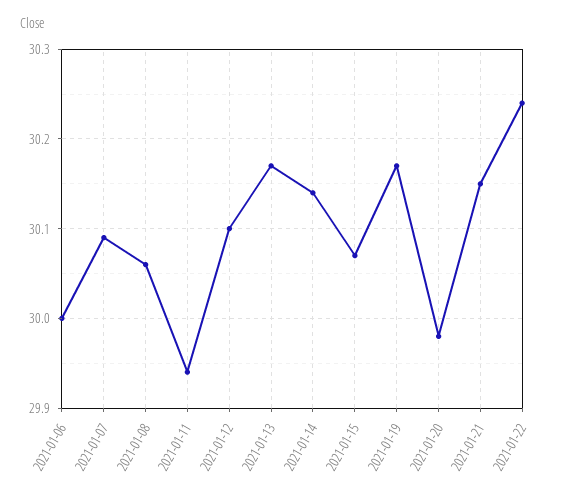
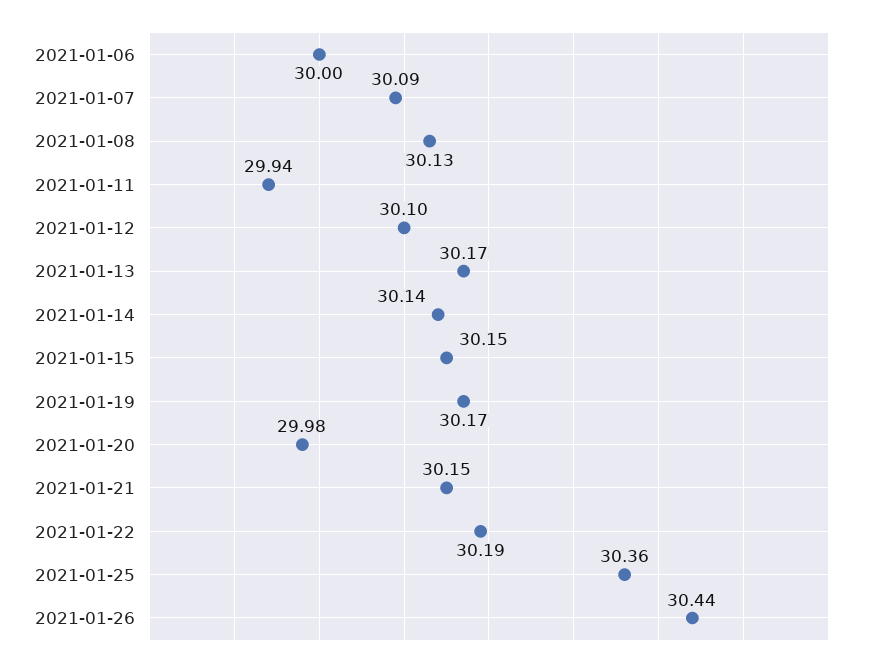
2021-01-08: 30.06 -> 30.13
2021-01-15: 30.07 -> 30.15
2021-01-22: 30.24 -> 30.19
2021-01-25: none -> 30.36
2021-01-26: none -> 30.44

